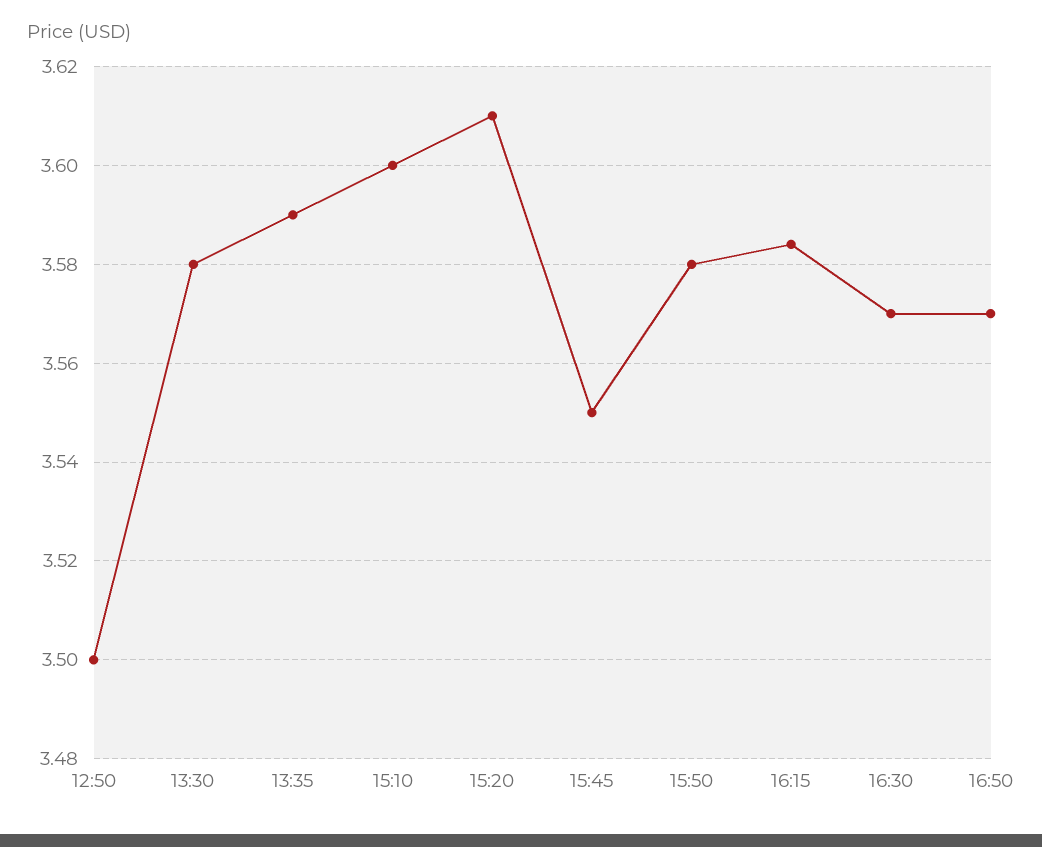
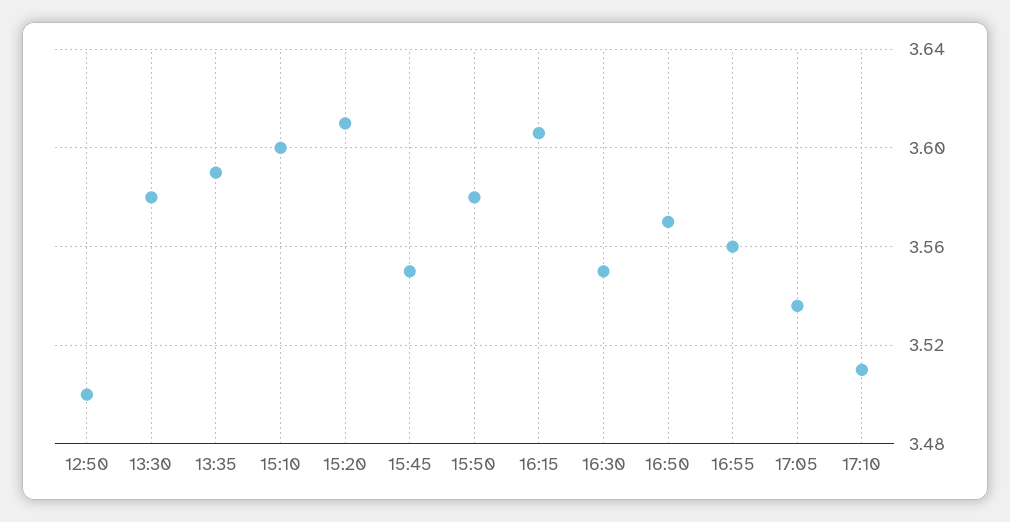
16:15: 3.585 -> 3.605
16:30: 3.57 -> 3.55
16:55: none -> 3.56
17:05: none -> 3.535
17:10: none -> 3.51

